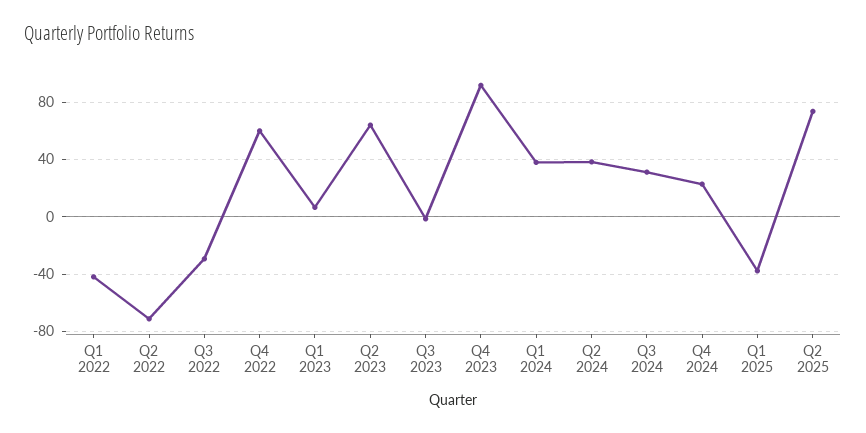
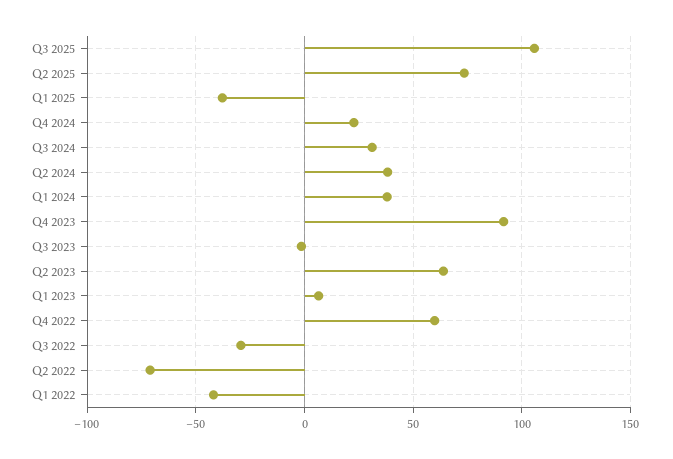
Q3 2025: none -> 105

